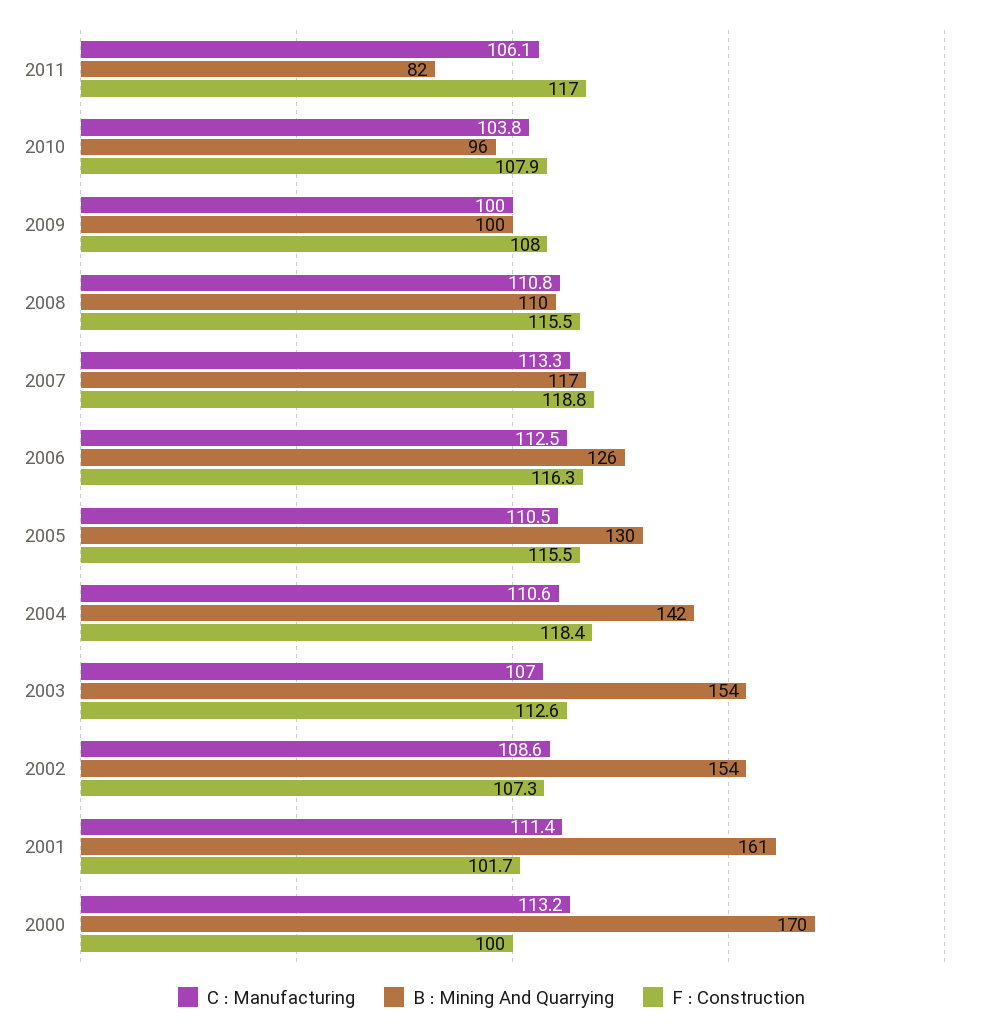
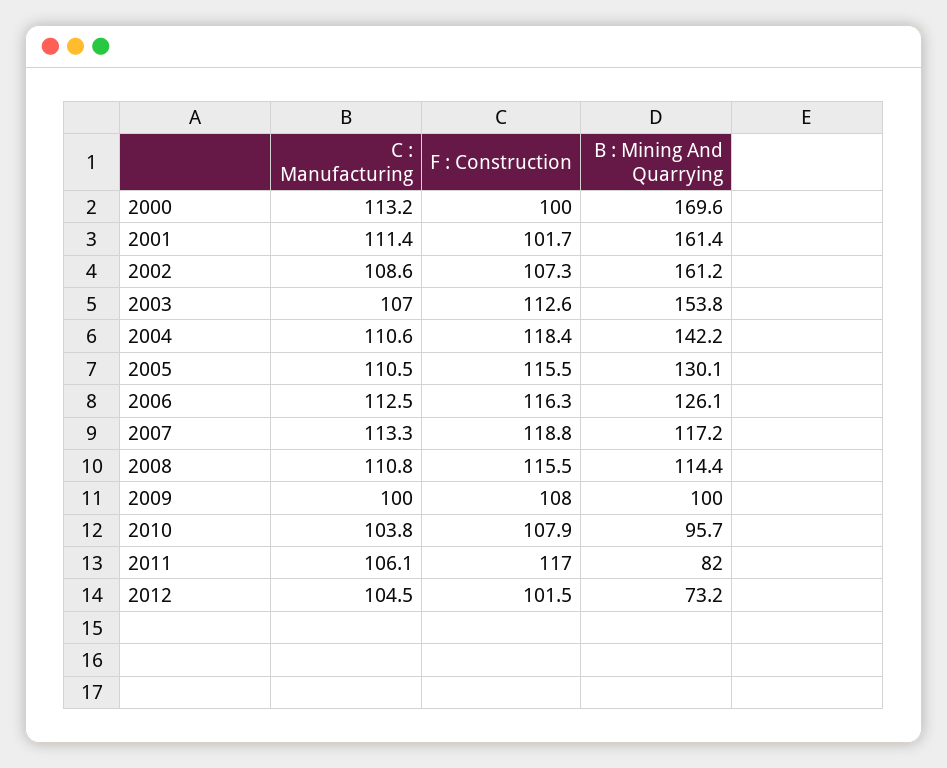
B : Mining And Quarrying, 2008: 110 -> 114.4
B : Mining And Quarrying, 2002: 154 -> 161.2
C : Manufacturing, 2012: none -> 104.5
F : Construction, 2012: none -> 101.5
B : Mining And Quarrying, 2012: none -> 73.2

